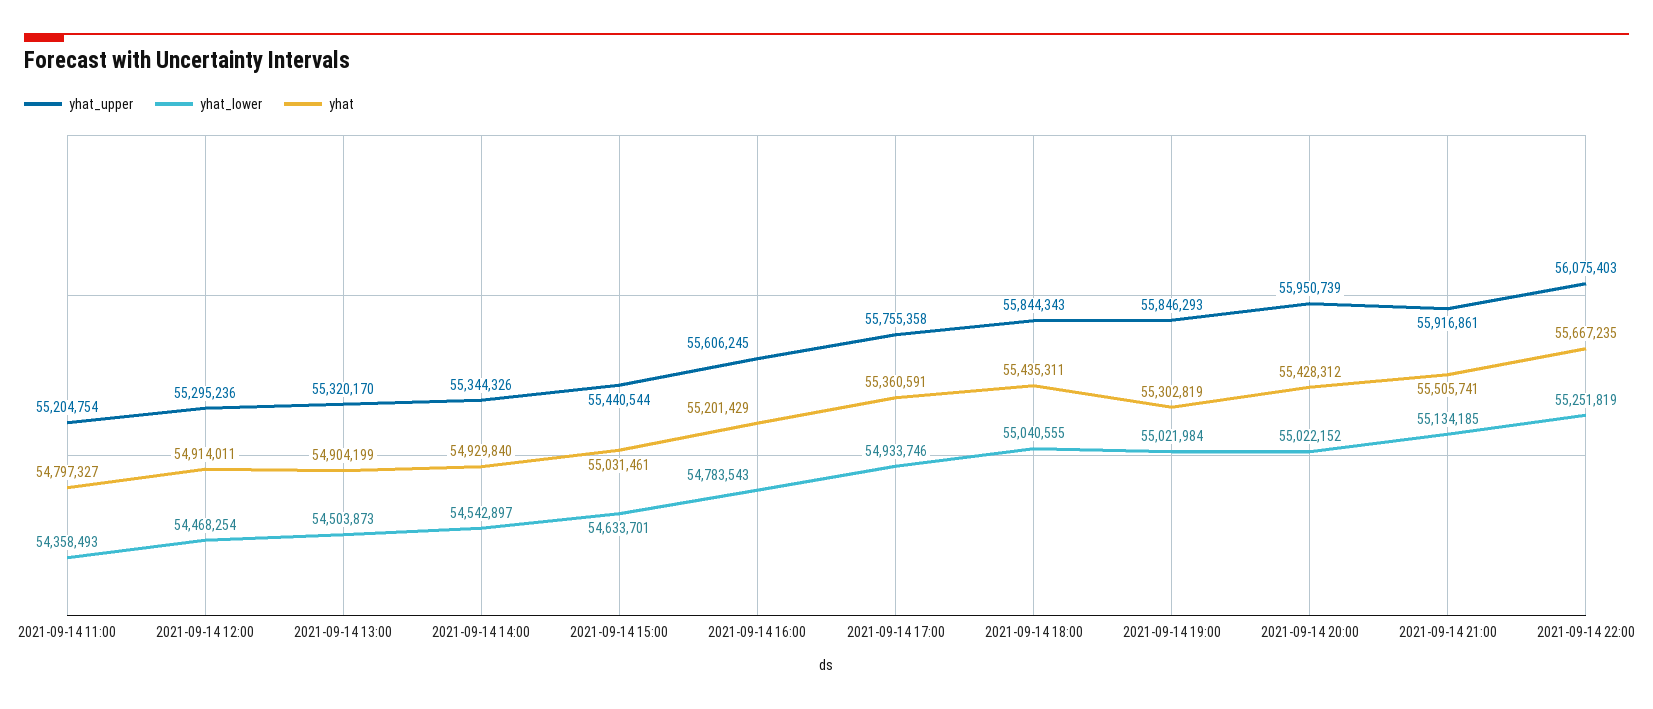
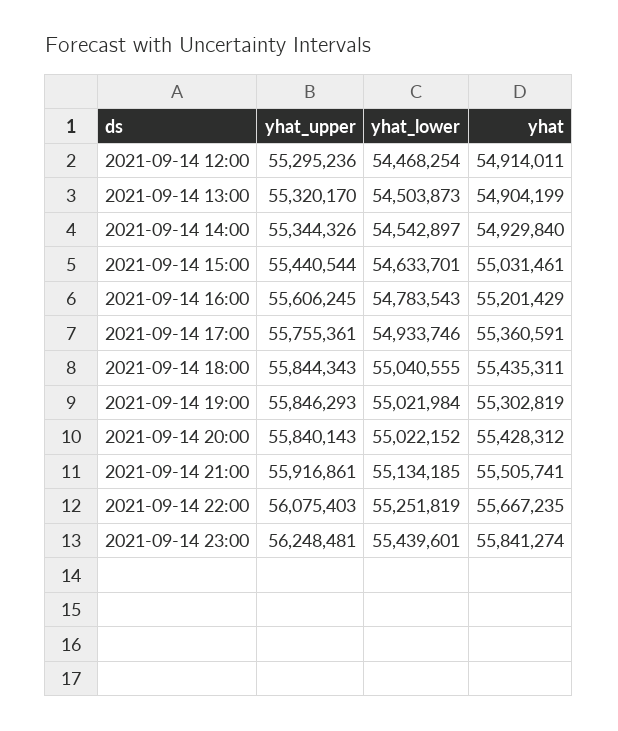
yhat_upper, 2021-09-14 11:00: 55204754 -> none
yhat_lower, 2021-09-14 11:00: 54358493 -> none
yhat, 2021-09-14 11:00: 54797327 -> none
yhat_upper, 2021-09-14 17:00: 55755358 -> 55755361
yhat_upper, 2021-09-14 20:00: 55950739 -> 55840143
yhat_upper, 2021-09-14 23:00: none -> 56248481
yhat_lower, 2021-09-14 23:00: none -> 55439601
yhat, 2021-09-14 23:00: none -> 55841274

